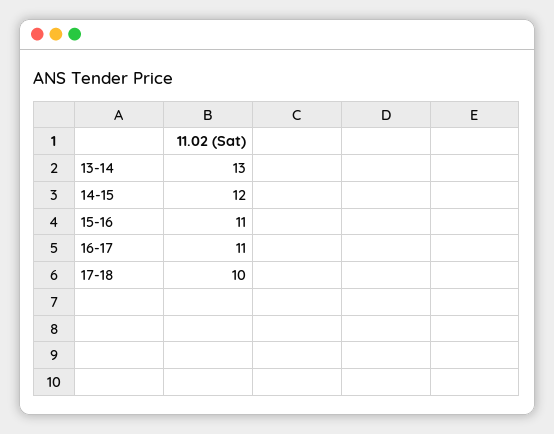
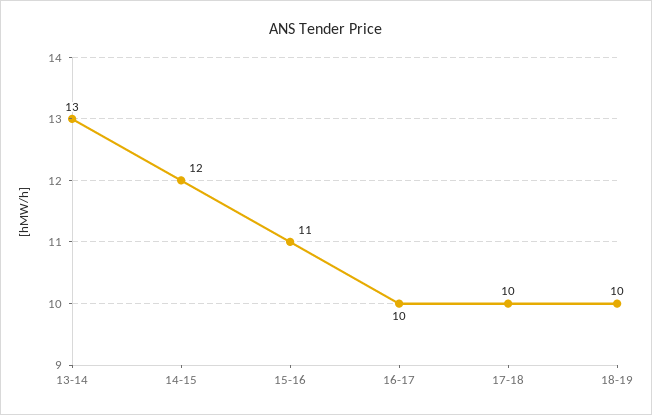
16-17: 11 -> 10
18-19: none -> 10

